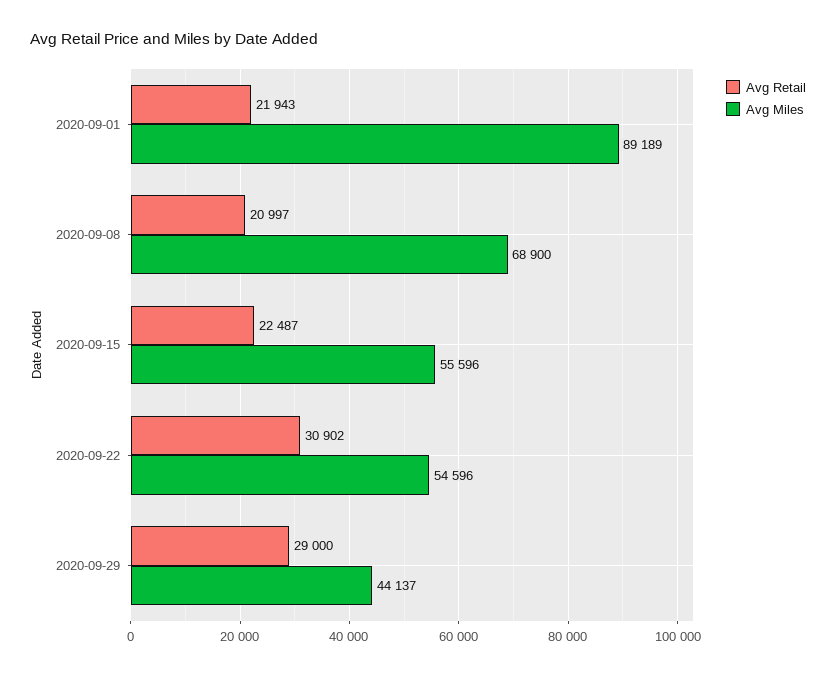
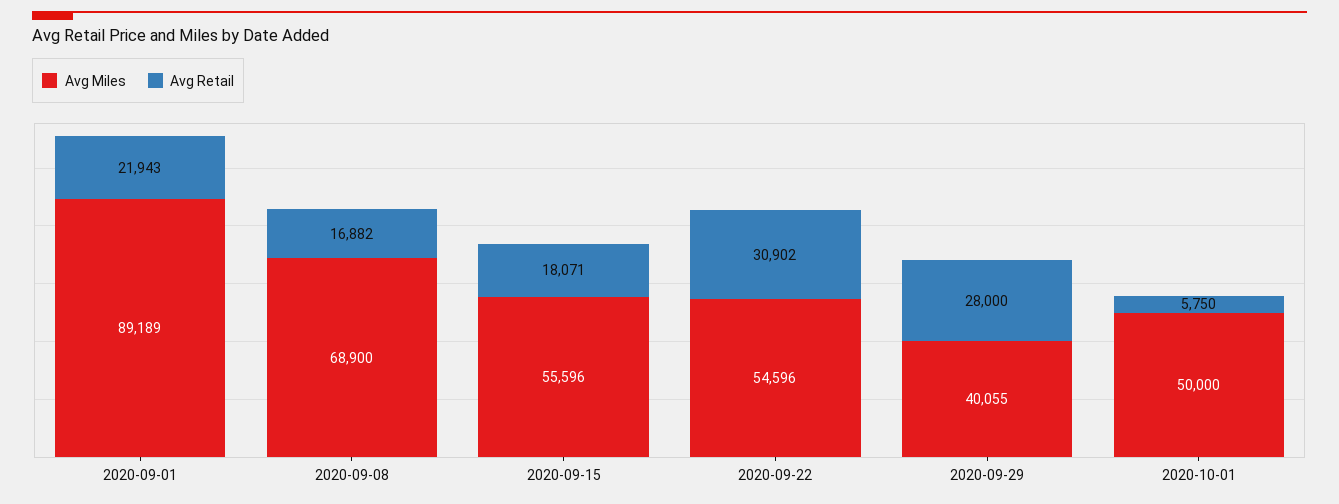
Avg Retail, 2020-09-08: 20997 -> 16882
Avg Retail, 2020-09-15: 22487 -> 18071
Avg Retail, 2020-09-29: 29000 -> 28000
Avg Miles, 2020-09-29: 44137 -> 40055
Avg Miles, 2020-10-01: none -> 50000
Avg Retail, 2020-10-01: none -> 5750

